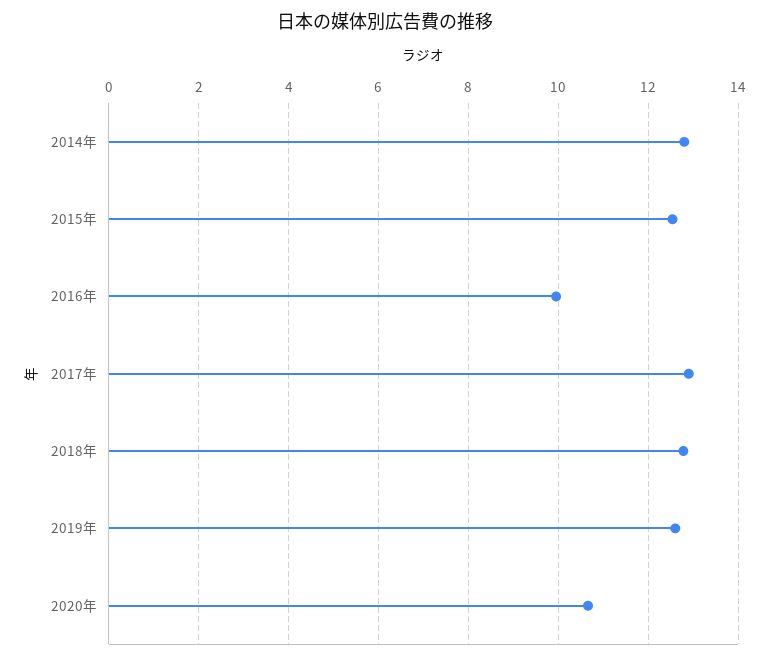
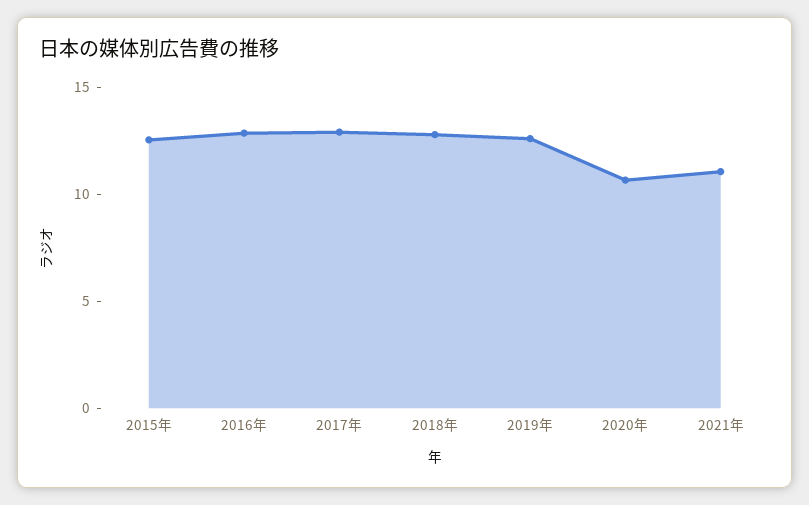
2014年: 12.8 -> none
2016年: 10 -> 13
2021年: none -> 11

